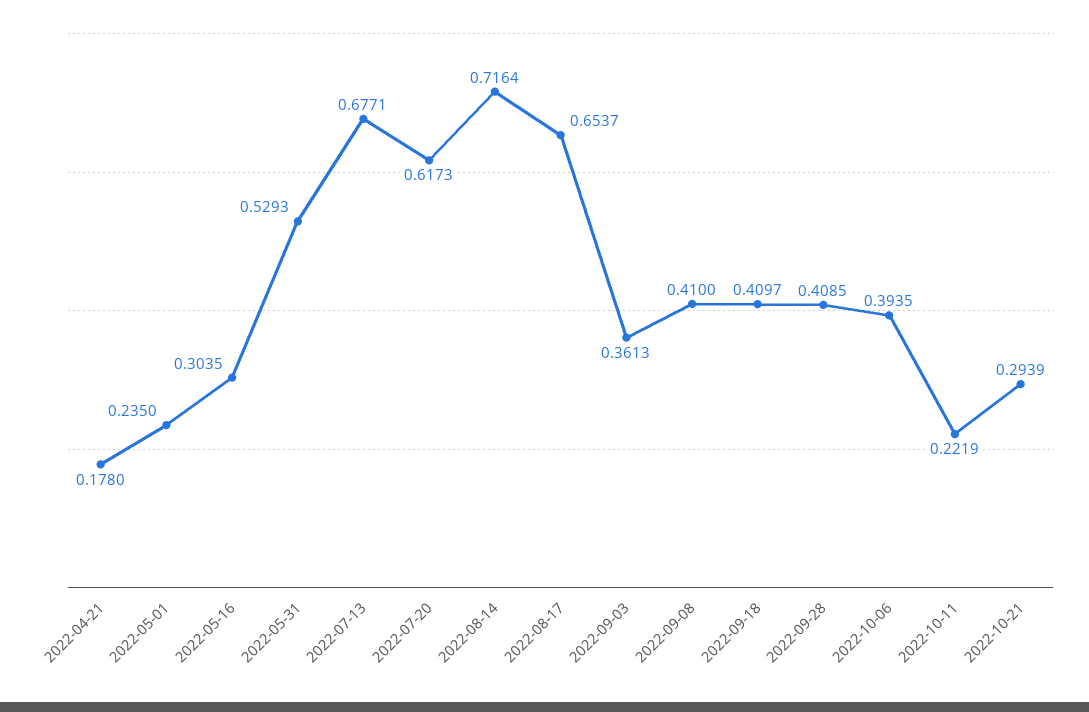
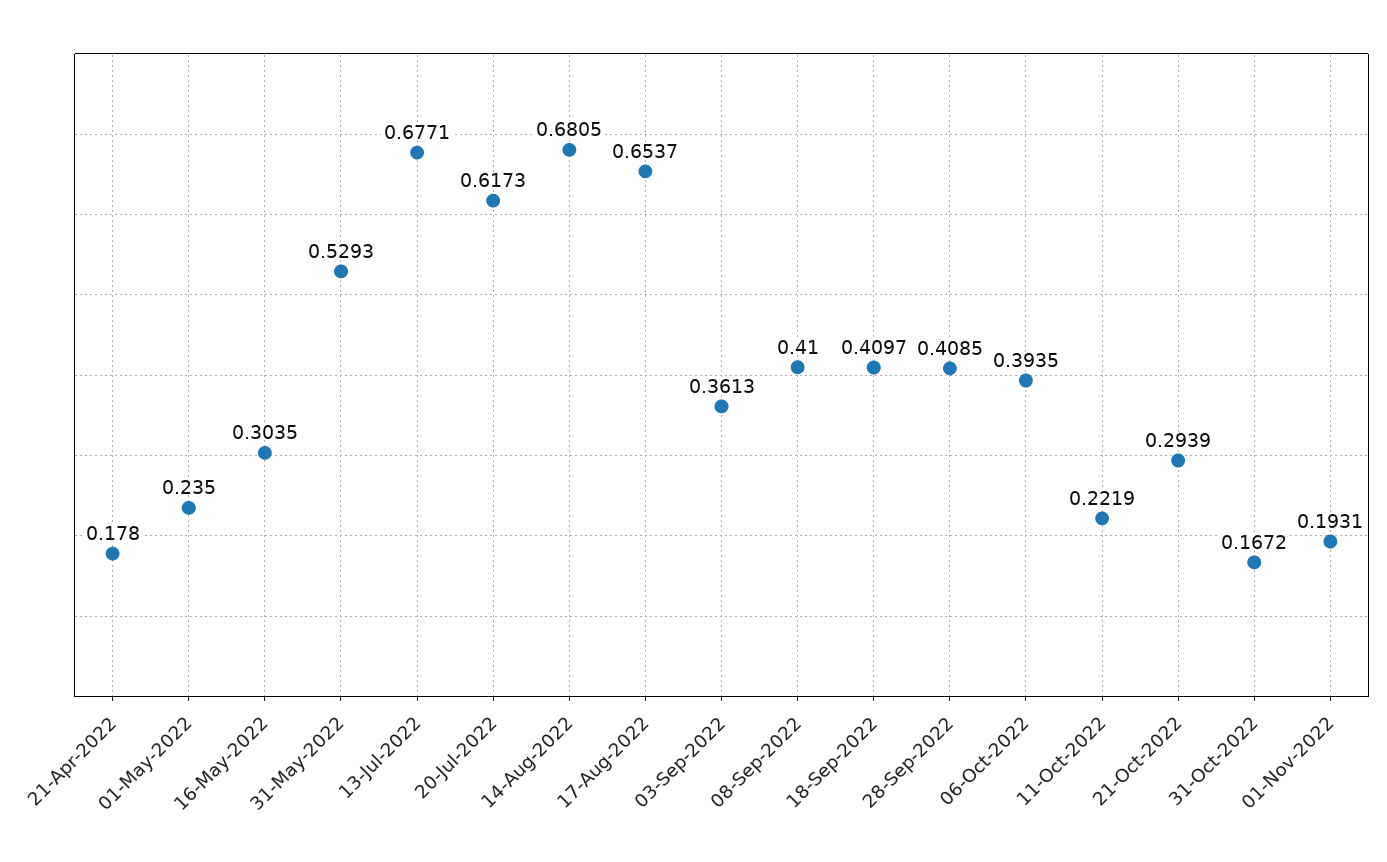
2022-08-14: 0.7164 -> 0.6805
31-Oct-2022: none -> 0.1672
01-Nov-2022: none -> 0.1931

